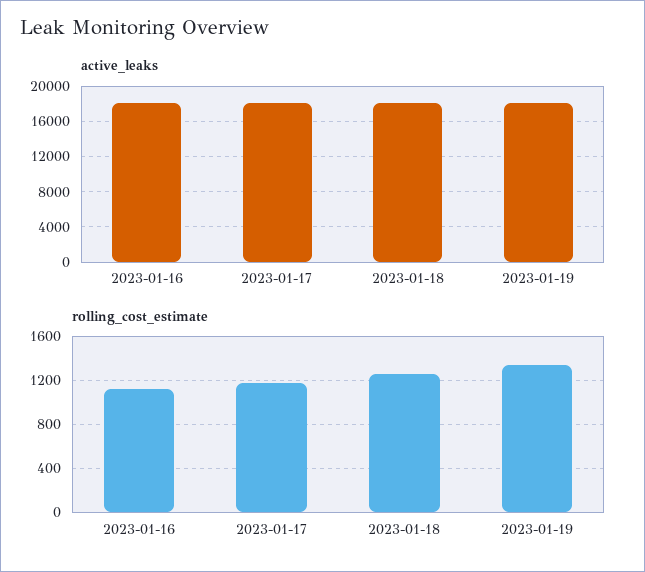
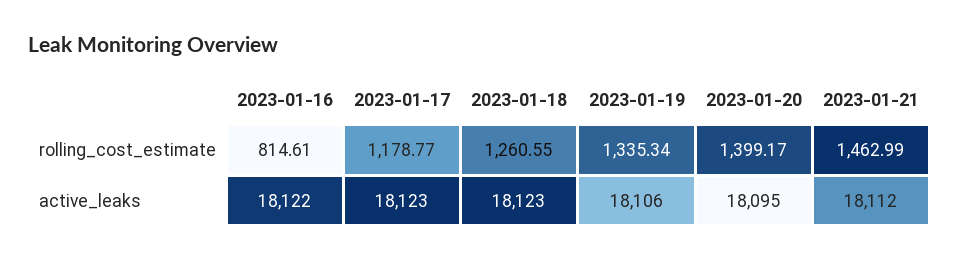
rolling_cost_estimate, 2023-01-16: 1100 -> 814.61
rolling_cost_estimate, 2023-01-20: none -> 1399.17
rolling_cost_estimate, 2023-01-21: none -> 1462.99
active_leaks, 2023-01-20: none -> 18095
active_leaks, 2023-01-21: none -> 18112

